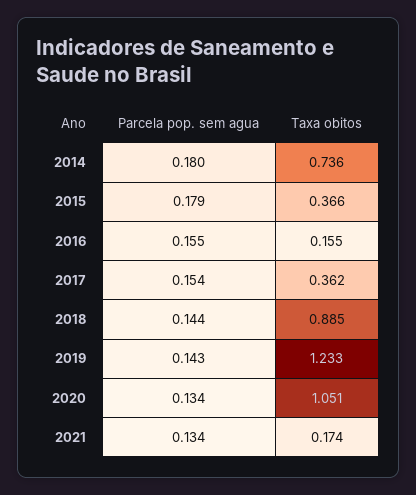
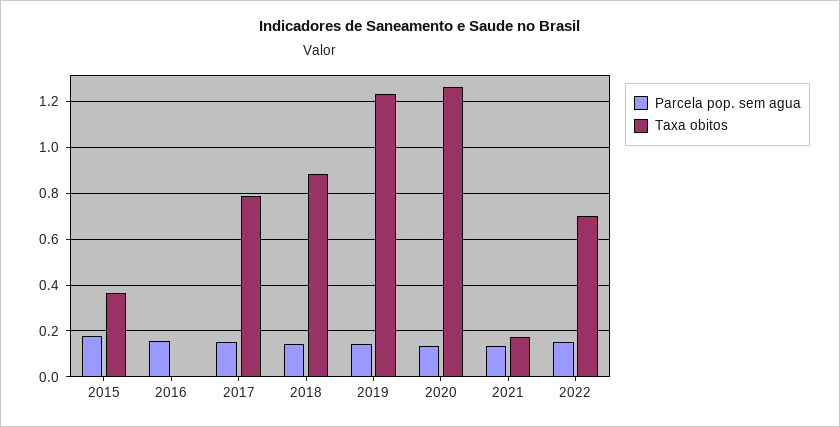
Parcela pop. sem agua, 2014: 0.18 -> none
Taxa obitos, 2014: 0.736 -> none
Taxa obitos, 2016: 0.155 -> 0
Taxa obitos, 2017: 0.362 -> 0.8
Taxa obitos, 2020: 1.051 -> 1.25
Parcela pop. sem agua, 2022: none -> 0.15
Taxa obitos, 2022: none -> 0.7

